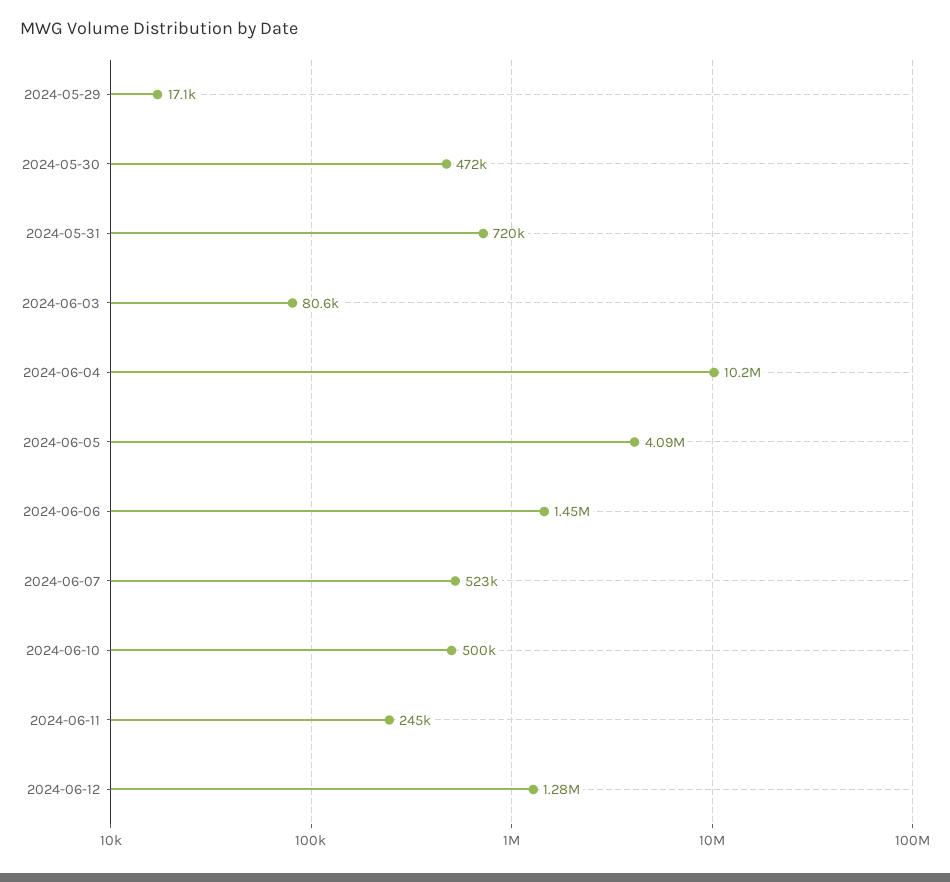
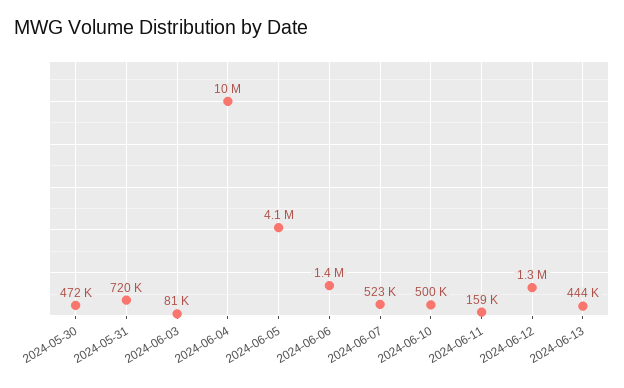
2024-05-29: 17100 -> none
2024-06-11: 245000 -> 159000
2024-06-13: none -> 444000

